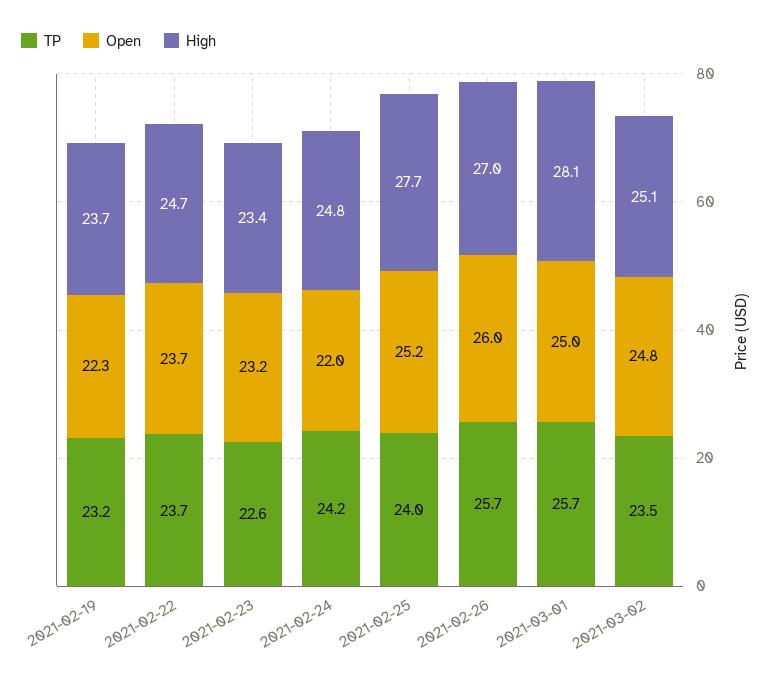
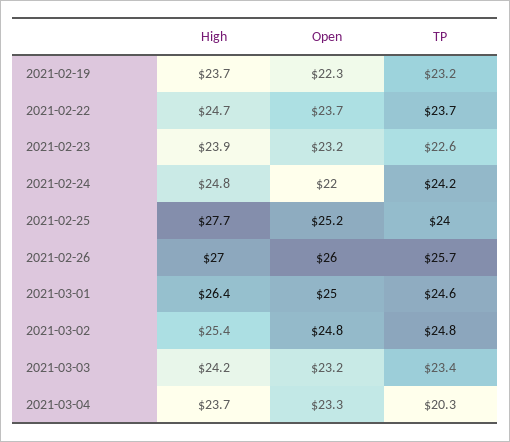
High, 2021-02-23: 23.4 -> 23.9
TP, 2021-03-01: 25.7 -> 24.6
High, 2021-03-01: 28.1 -> 26.4
TP, 2021-03-02: 23.5 -> 24.8
High, 2021-03-02: 25.1 -> 25.4
High, 2021-03-03: none -> 24.2
Open, 2021-03-03: none -> 23.2
TP, 2021-03-03: none -> 23.4
High, 2021-03-04: none -> 23.7
Open, 2021-03-04: none -> 23.3
TP, 2021-03-04: none -> 20.3

